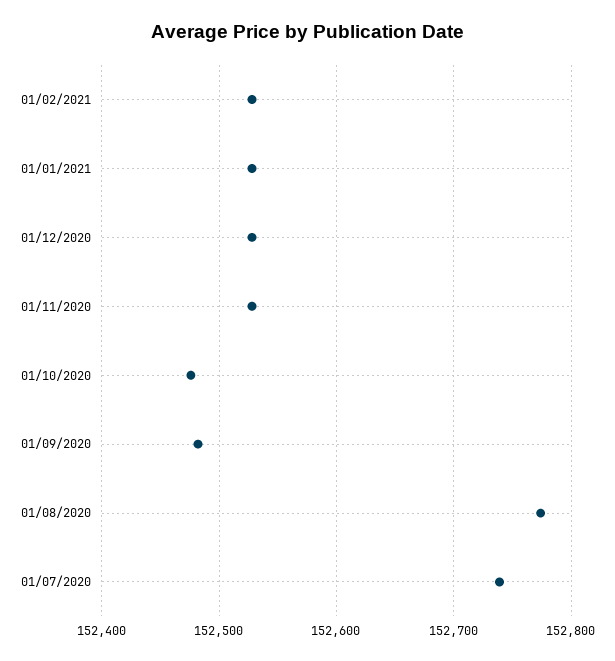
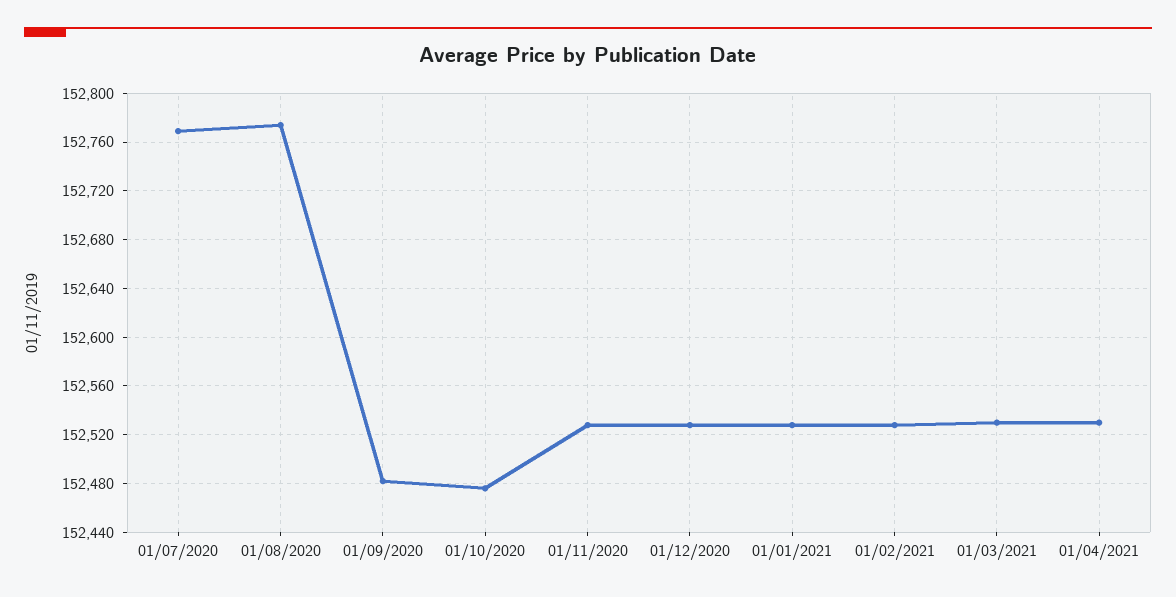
01/07/2020: 152740 -> 152770
01/03/2021: none -> 152530
01/04/2021: none -> 152530

